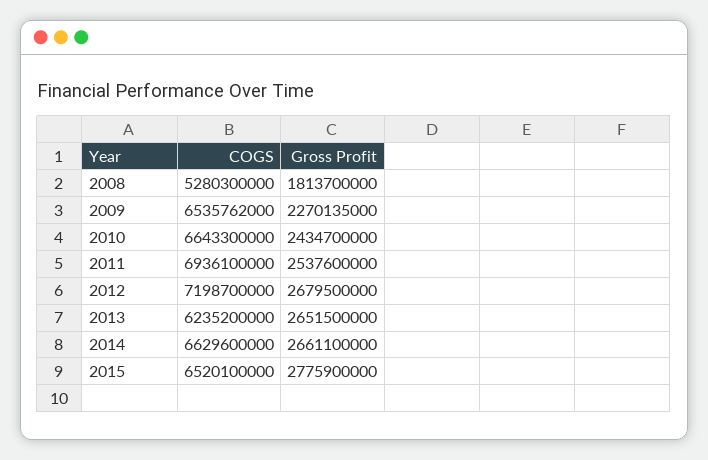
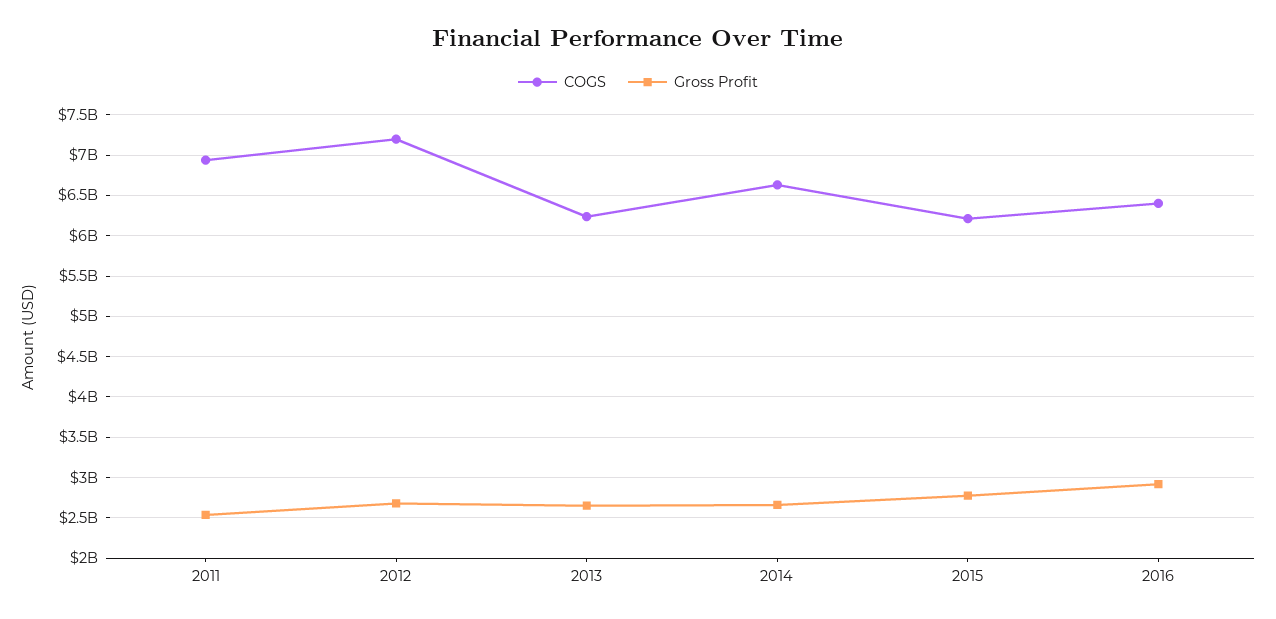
COGS, 2008: 5280300000 -> none
Gross Profit, 2008: 1813700000 -> none
COGS, 2009: 6535762000 -> none
Gross Profit, 2009: 2270135000 -> none
COGS, 2010: 6643300000 -> none
Gross Profit, 2010: 2434700000 -> none
COGS, 2015: 6520100000 -> 6200000000
COGS, 2016: none -> 6400000000
Gross Profit, 2016: none -> 2900000000

